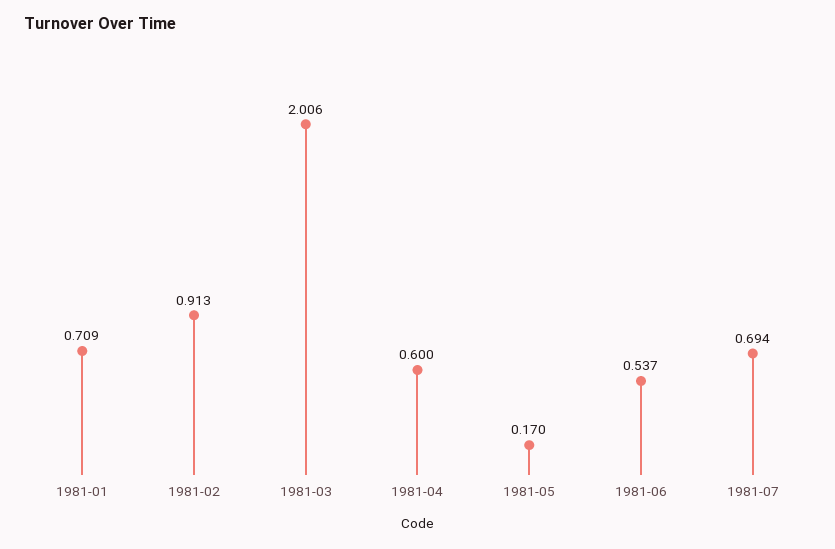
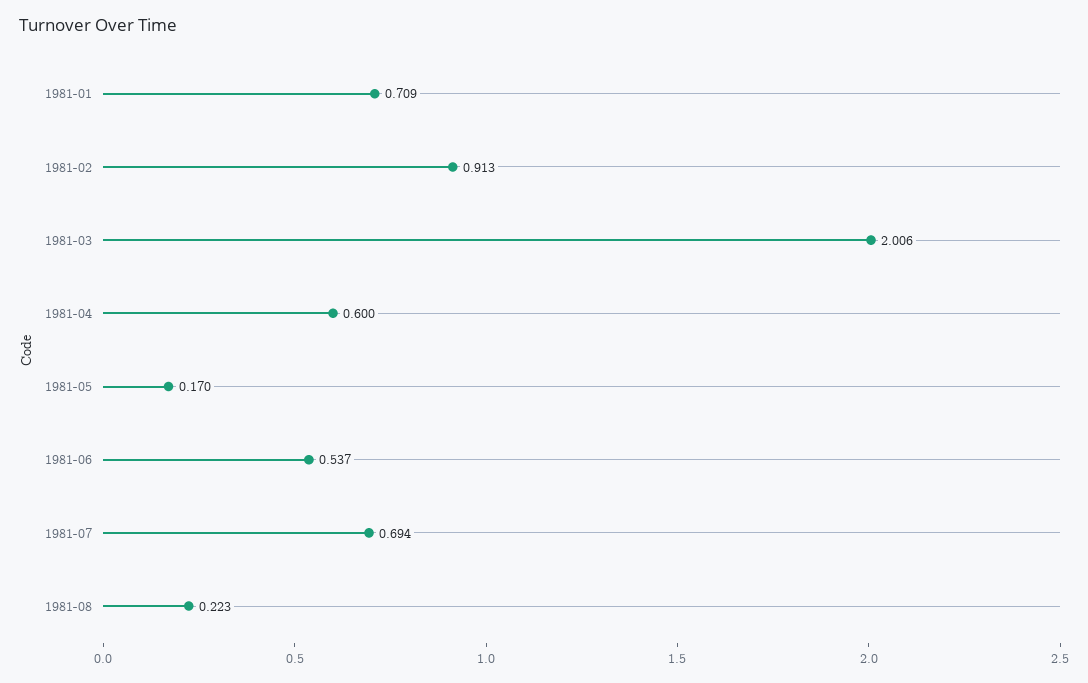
1981-08: none -> 0.223

